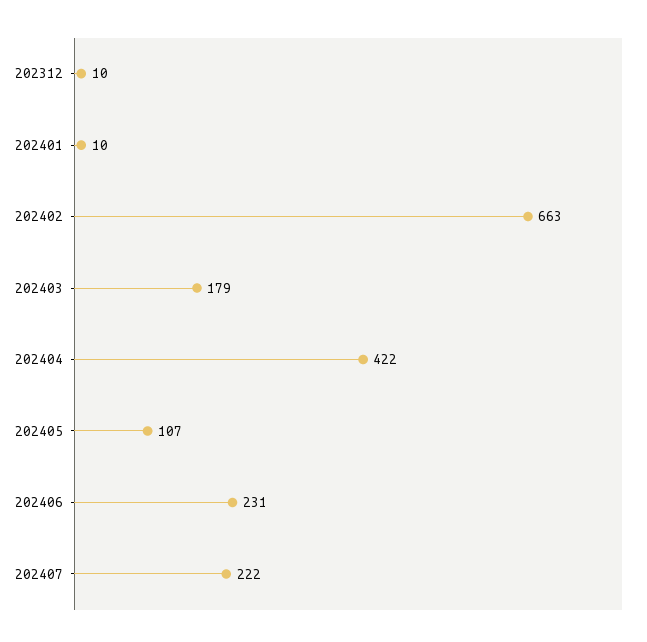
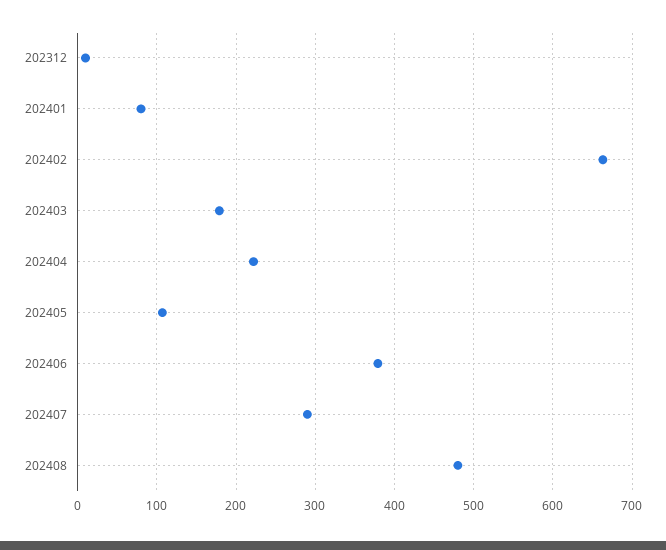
202401: 10 -> 80
202404: 422 -> 220
202406: 231 -> 380
202407: 222 -> 290
202408: none -> 480

